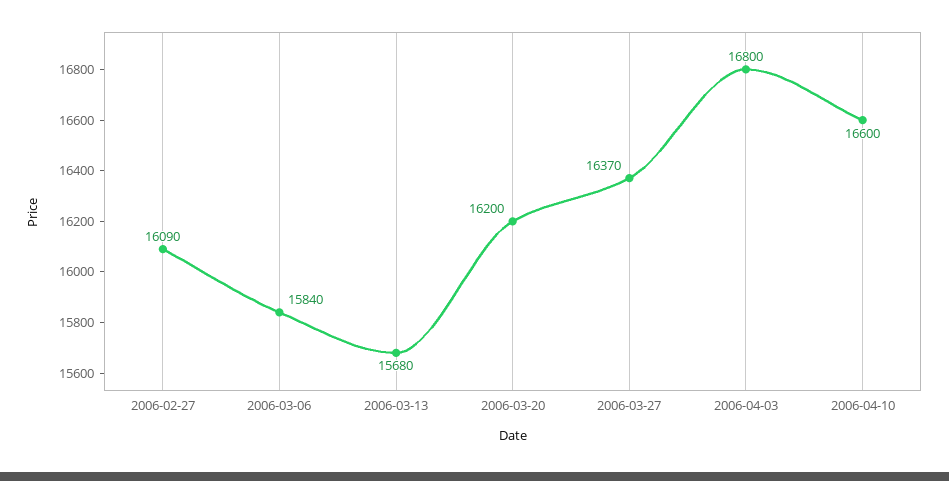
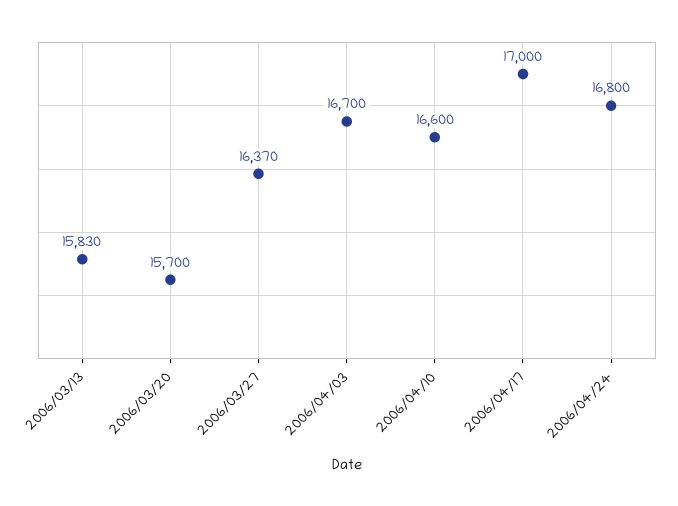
2006-02-27: 16090 -> none
2006-03-06: 15840 -> none
2006-03-13: 15680 -> 15830
2006-03-20: 16200 -> 15700
2006-04-03: 16800 -> 16700
2006/04/17: none -> 17000
2006/04/24: none -> 16800

